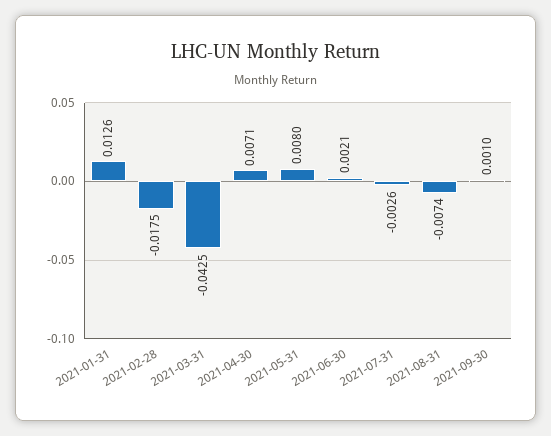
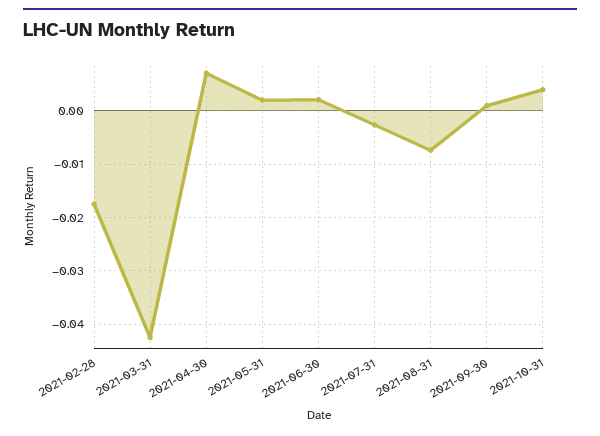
2021-01-31: 0.0126 -> none
2021-05-31: 0.008 -> 0.002
2021-10-31: none -> 0.004

